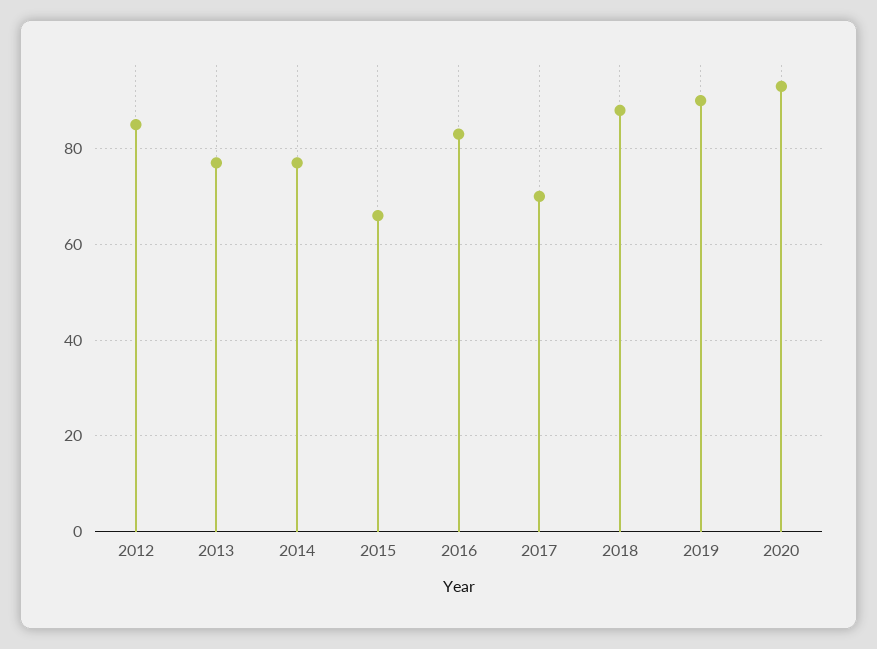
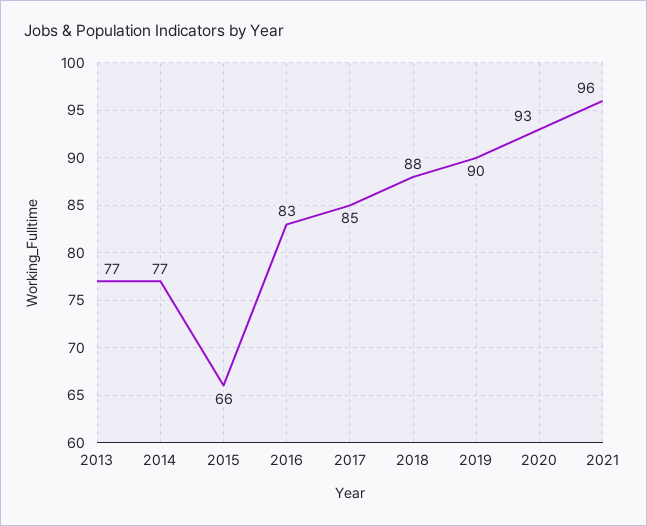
2012: 85 -> none
2017: 70 -> 85
2021: none -> 96

